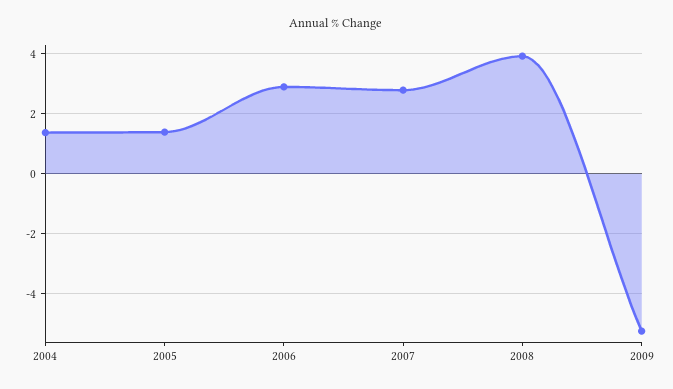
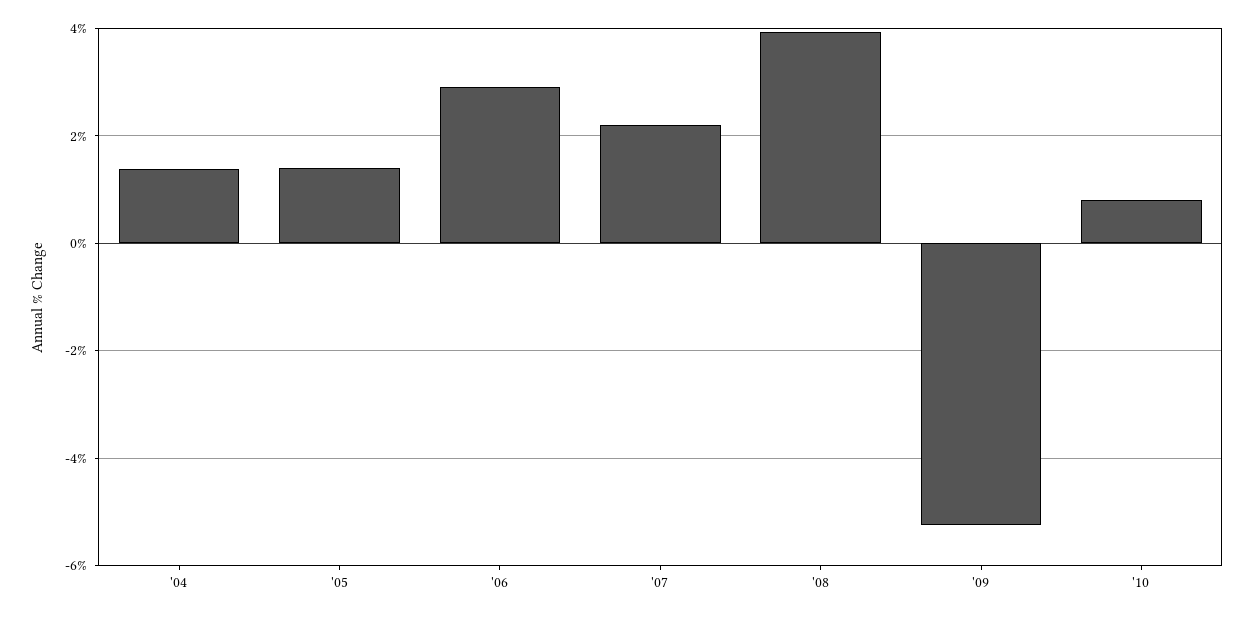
2007: 2.75 -> 2.2
'10: none -> 0.8

